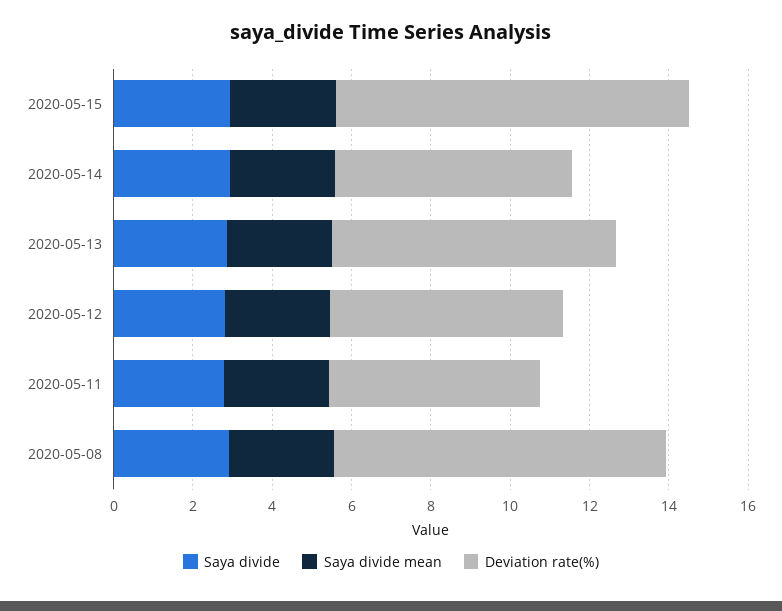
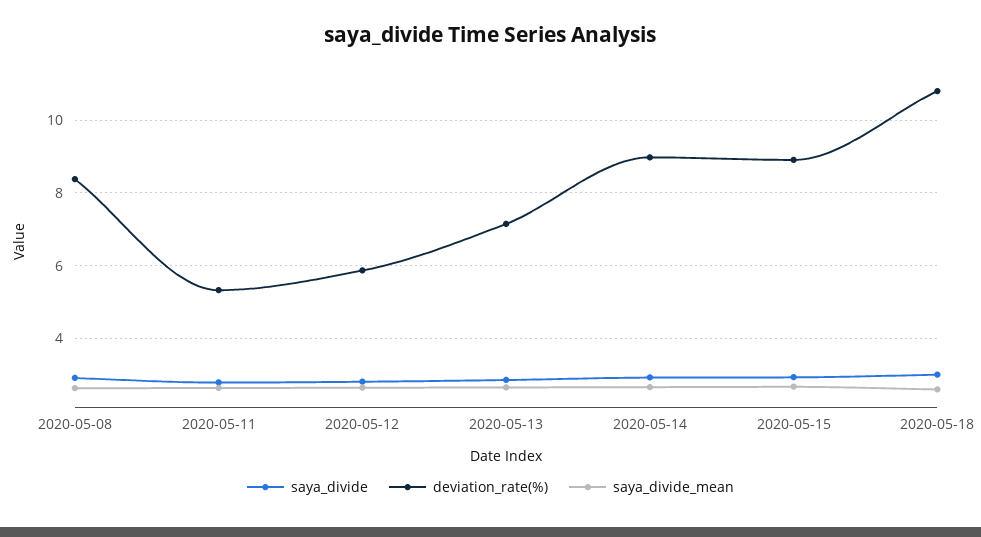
Deviation rate(%), 2020-05-14: 6 -> 9
Saya divide, 2020-05-18: none -> 3
Deviation rate(%), 2020-05-18: none -> 10.8
Saya divide mean, 2020-05-18: none -> 2.6

